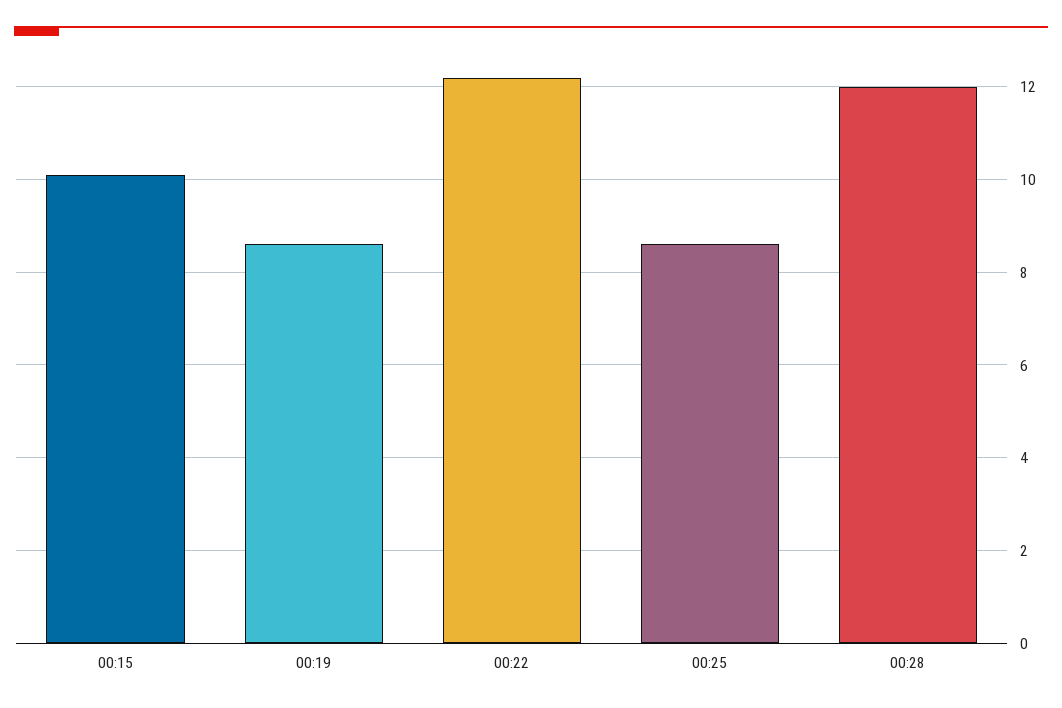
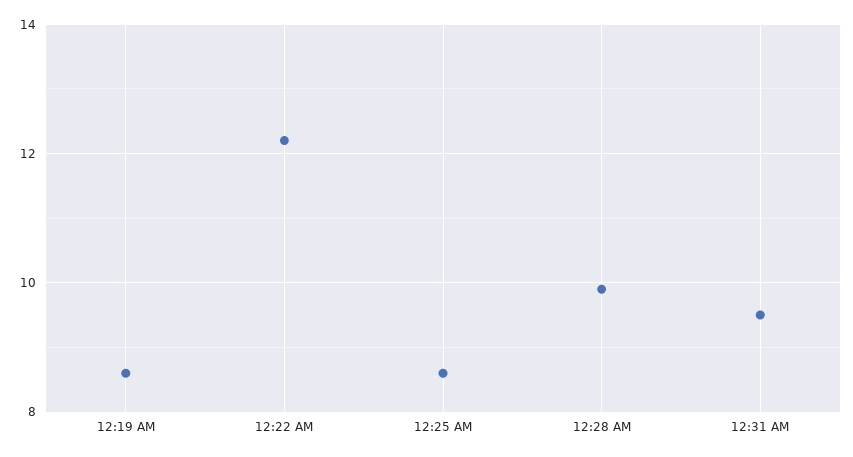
00:15: 10 -> none
00:28: 12 -> 10
12:31 AM: none -> 9.5

